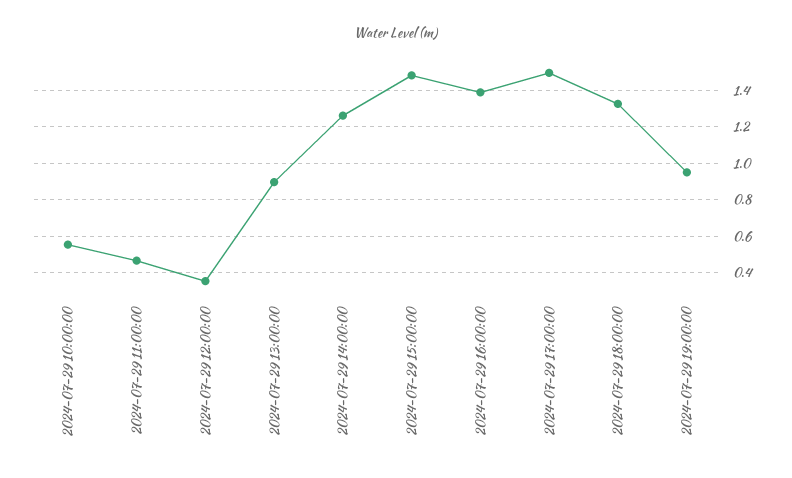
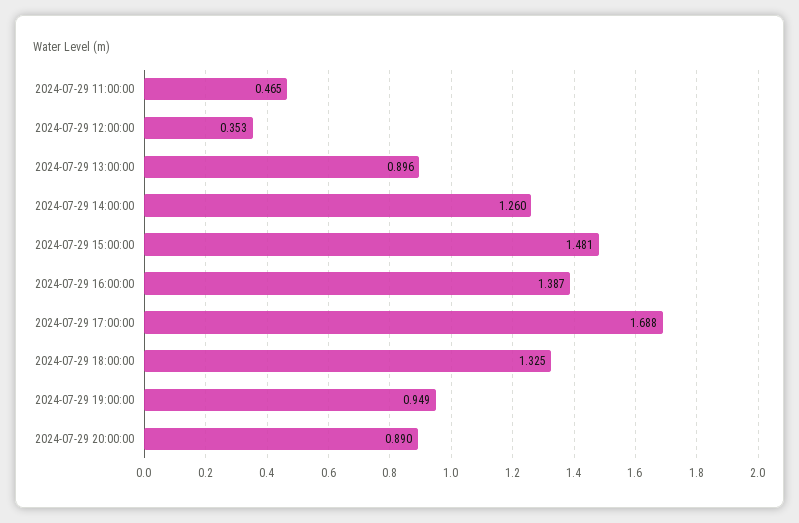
2024-07-29 10:00:00: 0.55 -> none
2024-07-29 17:00:00: 1.5 -> 1.688
2024-07-29 20:00:00: none -> 0.89

